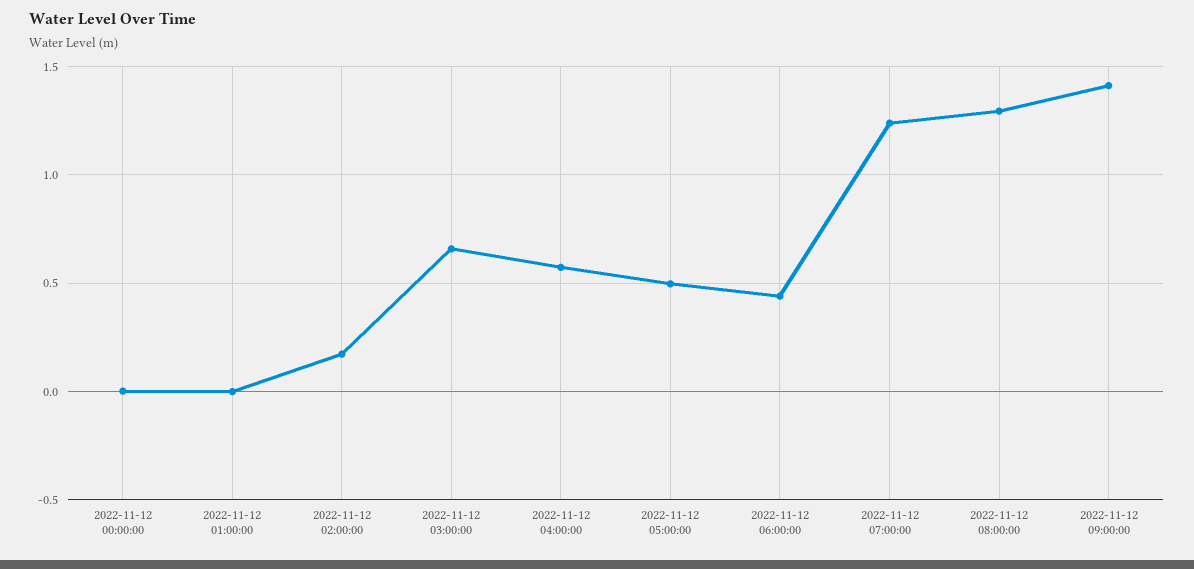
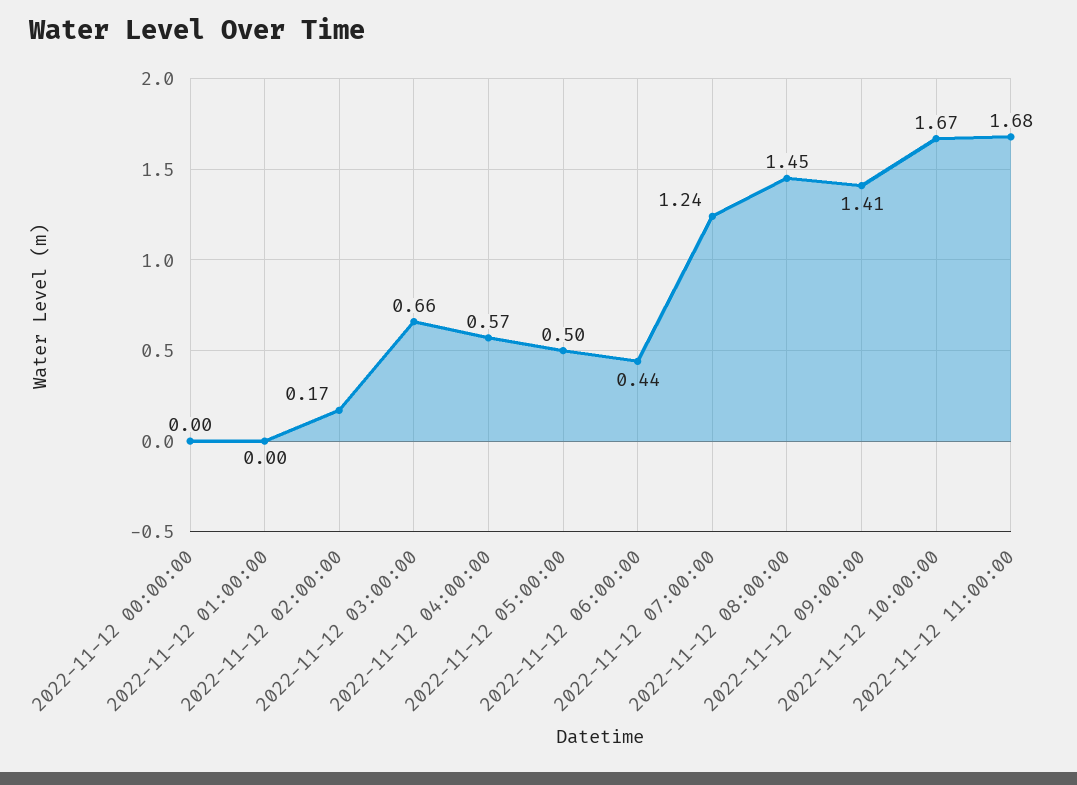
2022-11-12 08:00:00: 1.3 -> 1.45
2022-11-12 10:00:00: none -> 1.67
2022-11-12 11:00:00: none -> 1.68

